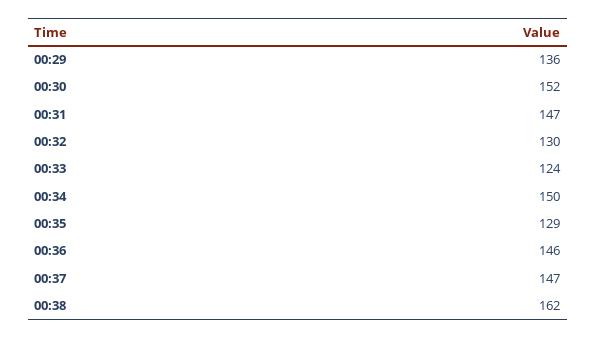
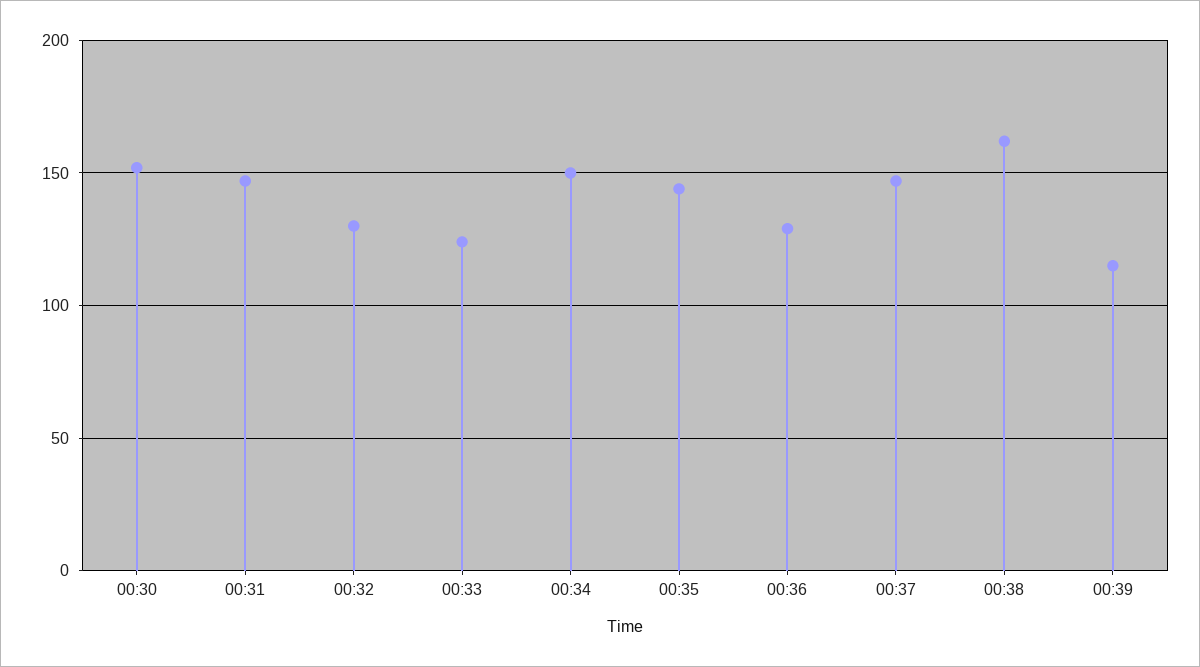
00:29: 136 -> none
00:35: 129 -> 145
00:36: 146 -> 130
00:39: none -> 115

